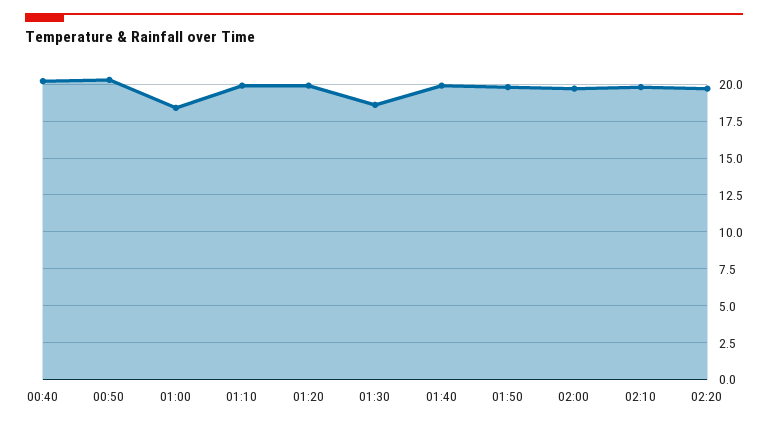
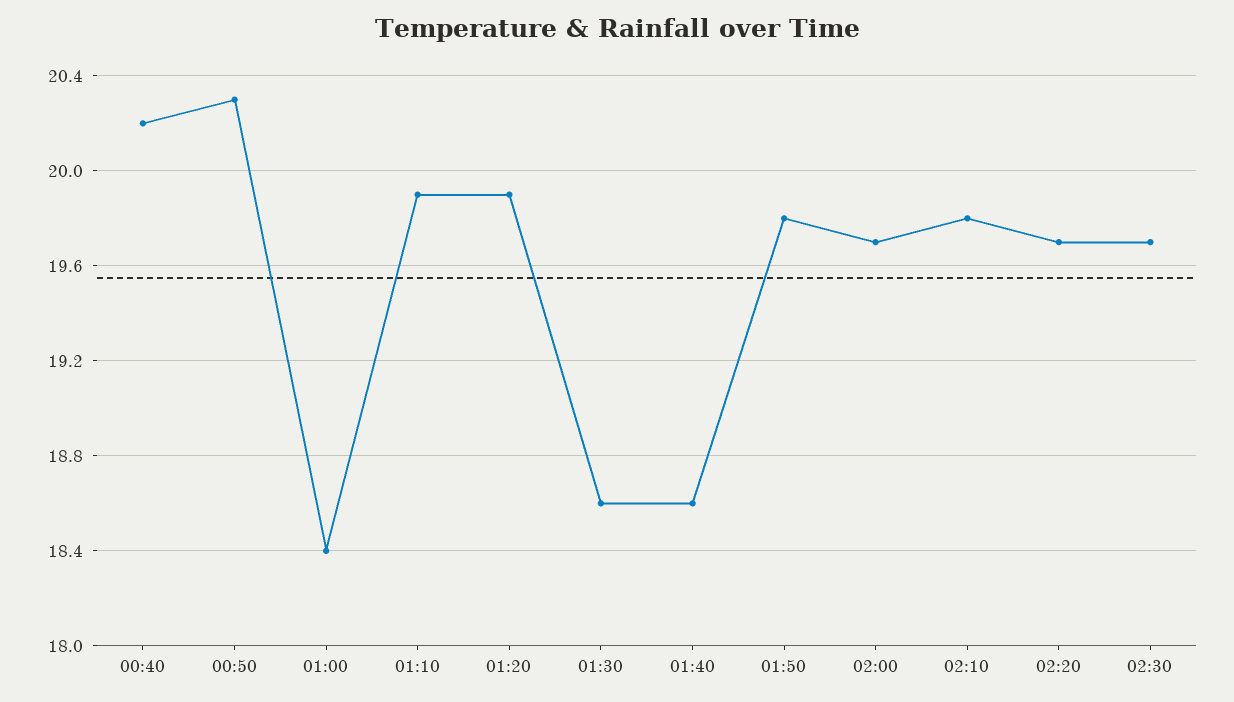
01:40: 20 -> 18.6
02:30: none -> 19.7

